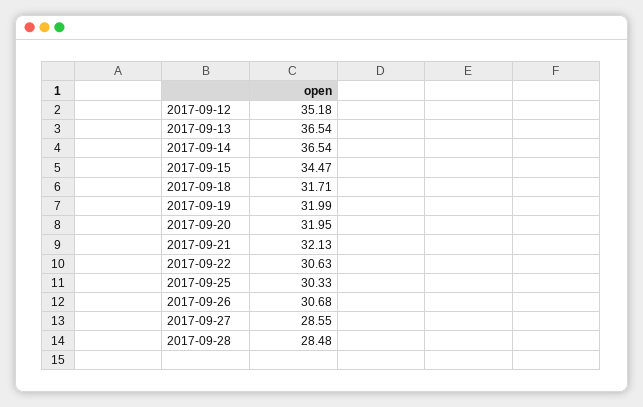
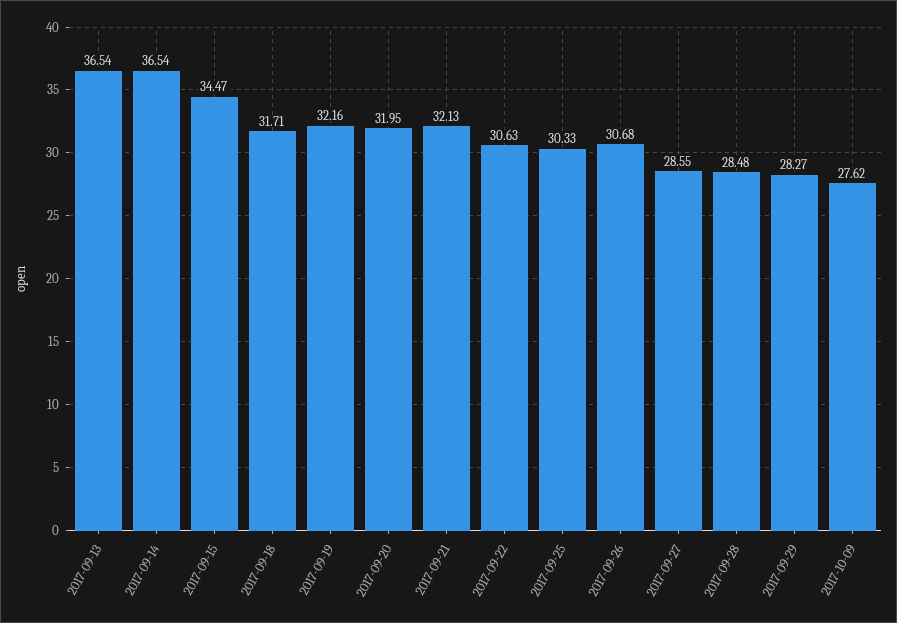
2017-09-12: 35.18 -> none
2017-09-19: 31.99 -> 32.16
2017-09-29: none -> 28.27
2017-10-09: none -> 27.62

